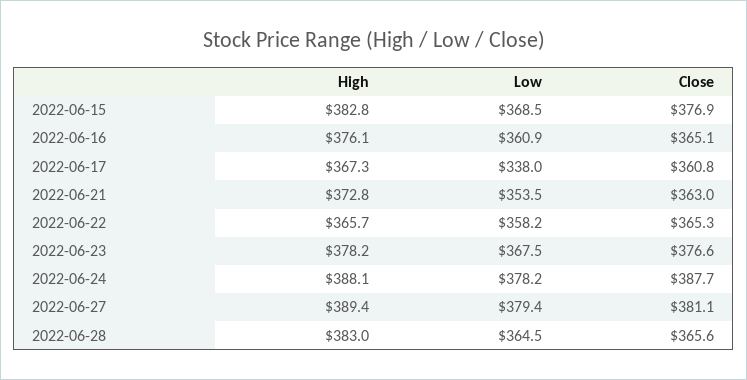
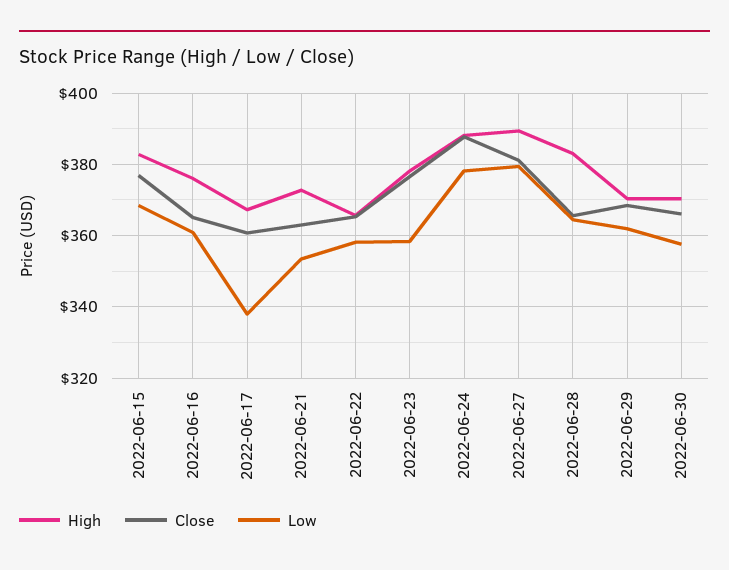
Low, 2022-06-23: 367.5 -> 358
High, 2022-06-29: none -> 370
Close, 2022-06-29: none -> 368
Low, 2022-06-29: none -> 362
High, 2022-06-30: none -> 370
Close, 2022-06-30: none -> 366
Low, 2022-06-30: none -> 358

